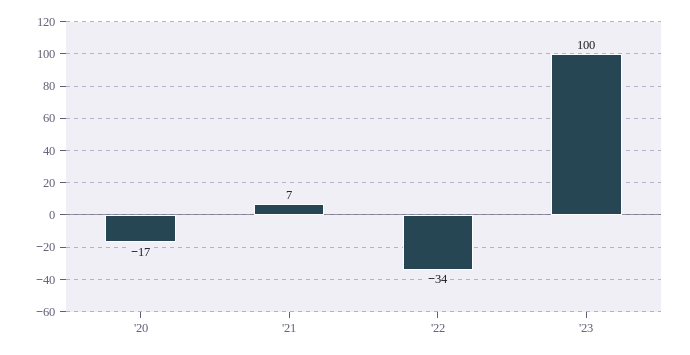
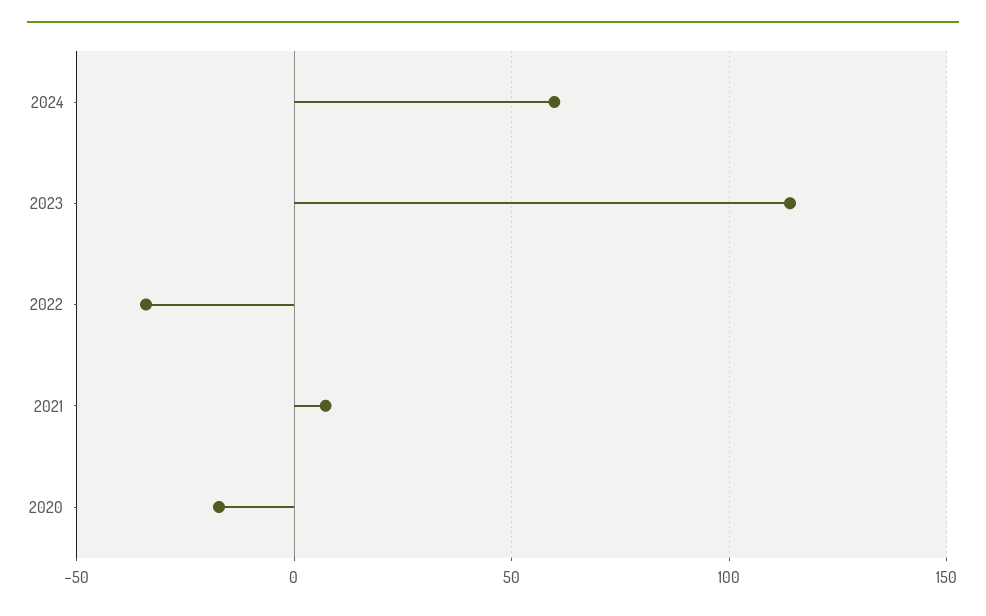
'23: 100 -> 115
2024: none -> 60

